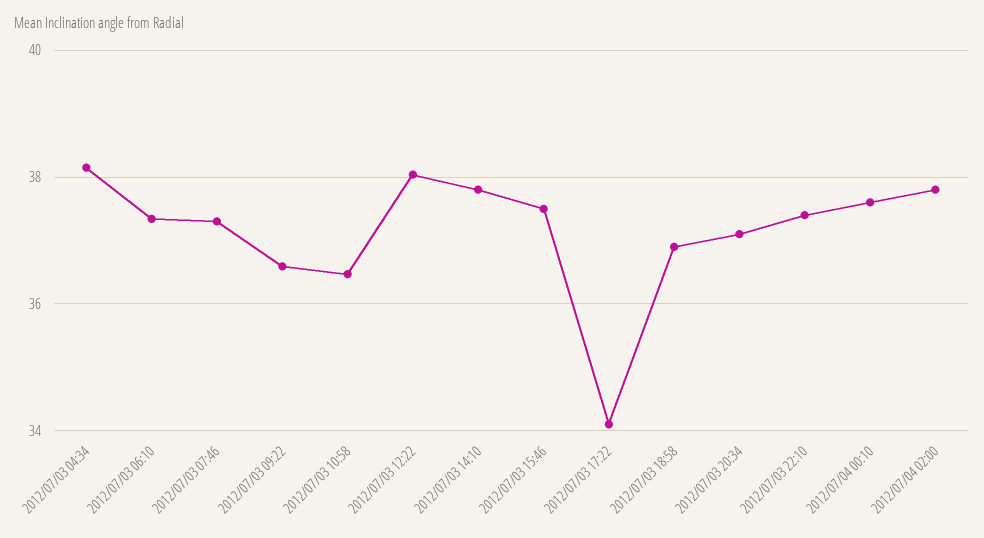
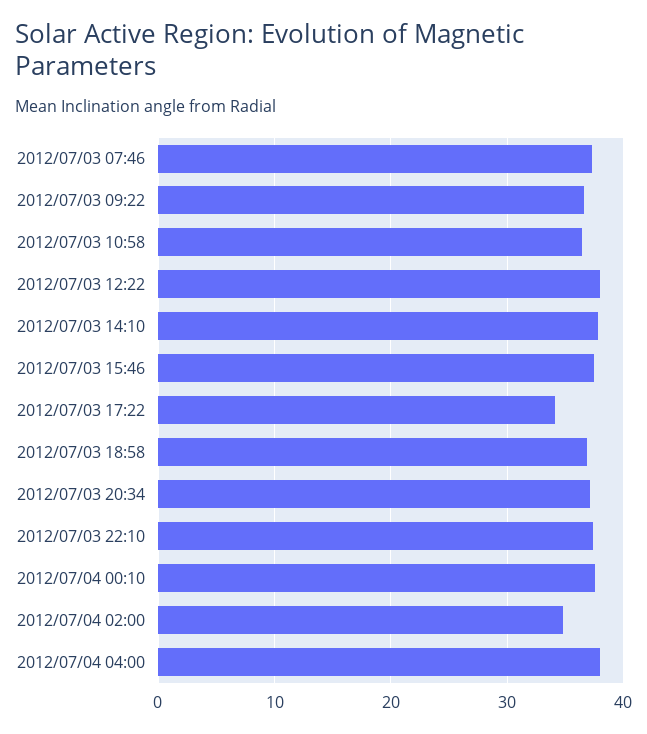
2012/07/03 04:34: 38.2 -> none
2012/07/03 06:10: 37.4 -> none
2012/07/04 02:00: 37.8 -> 35
2012/07/04 04:00: none -> 38

